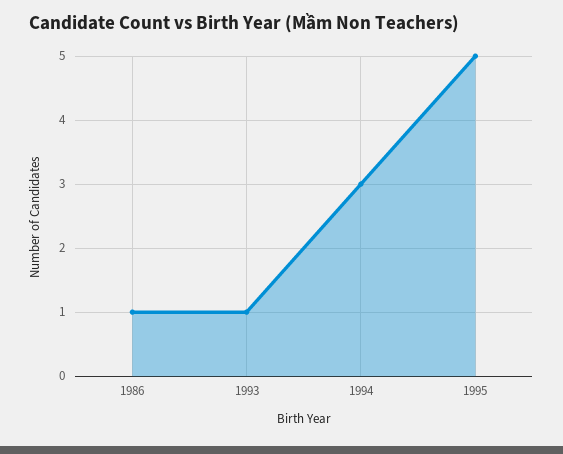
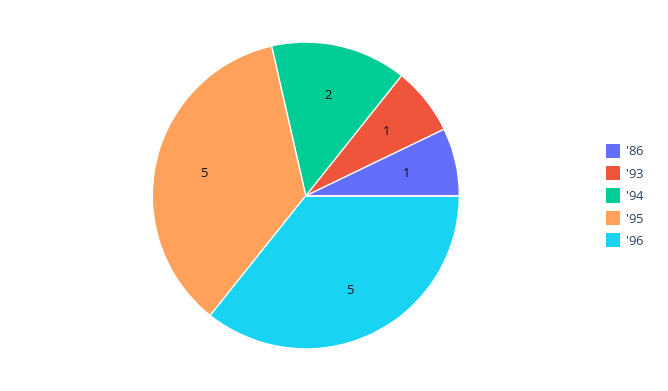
1994: 3 -> 2
'96: none -> 5

